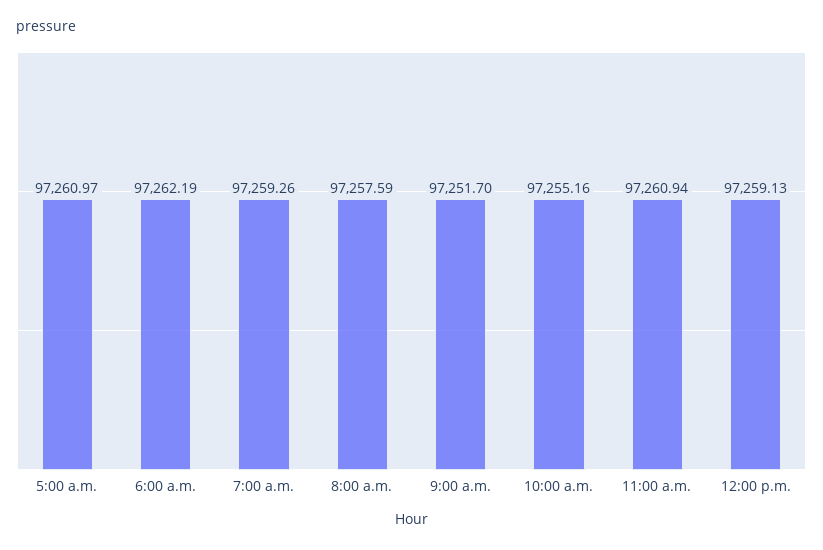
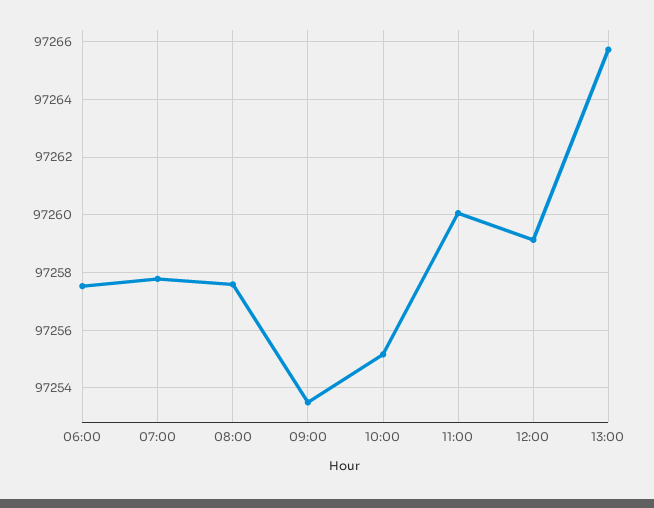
5:00 a.m.: 97260.97 -> none
6:00 a.m.: 97262.19 -> 97257.5
7:00 a.m.: 97259.26 -> 97257.75
9:00 a.m.: 97251.7 -> 97253.5
11:00 a.m.: 97260.94 -> 97260
13:00: none -> 97265.75

